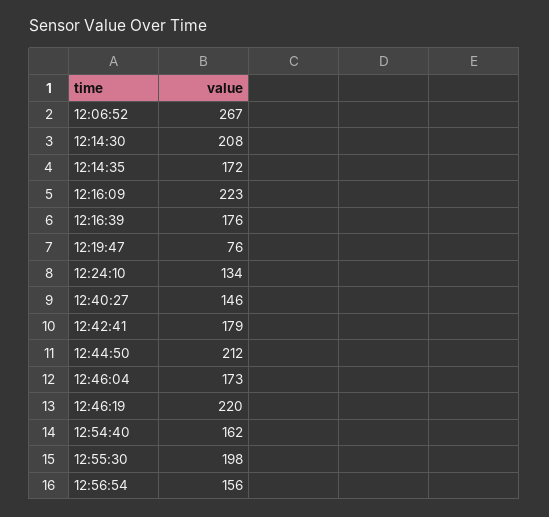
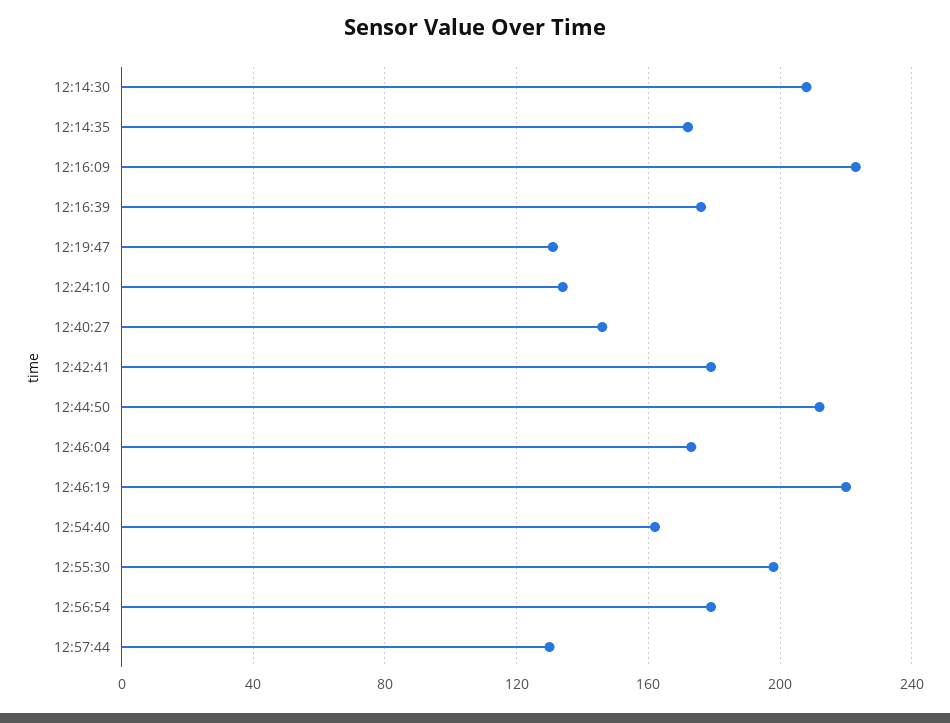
12:06:52: 267 -> none
12:19:47: 76 -> 130
12:56:54: 156 -> 180
12:57:44: none -> 130

